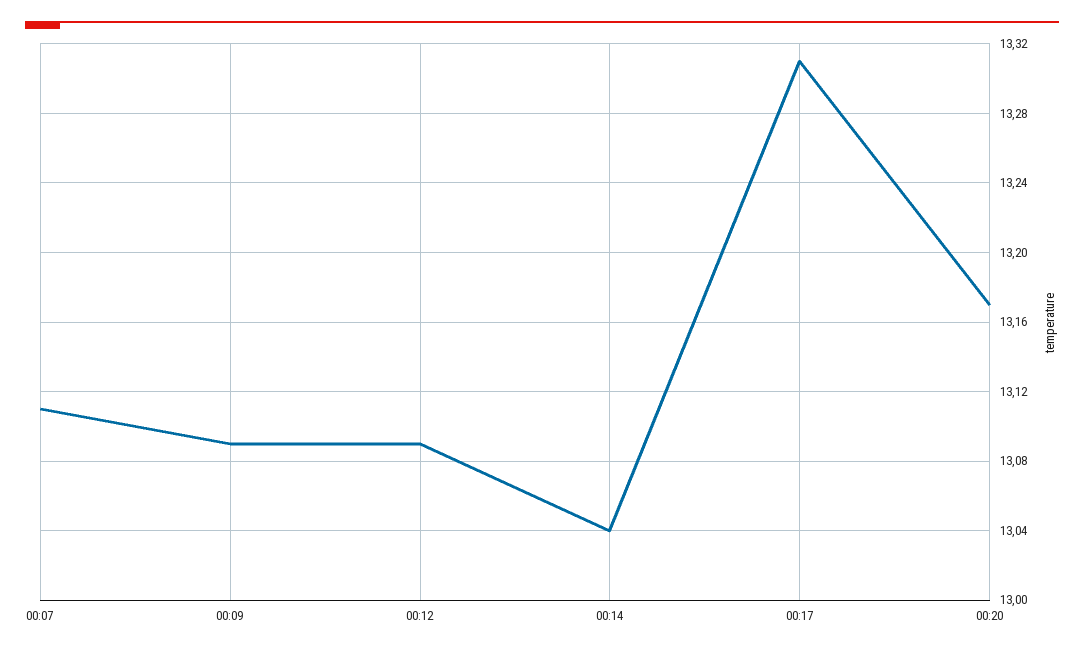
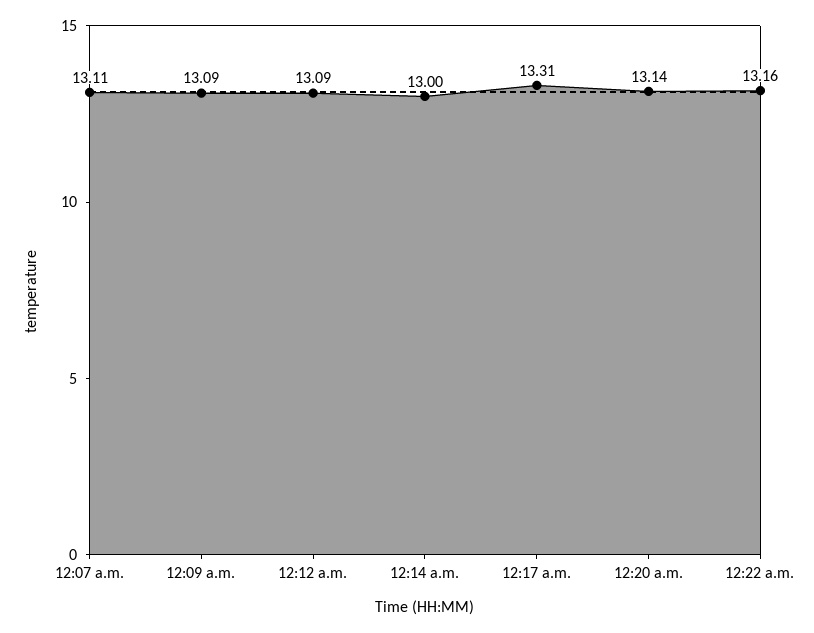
00:14: 13.04 -> 13
00:20: 13.17 -> 13.14
12:22 a.m.: none -> 13.16

